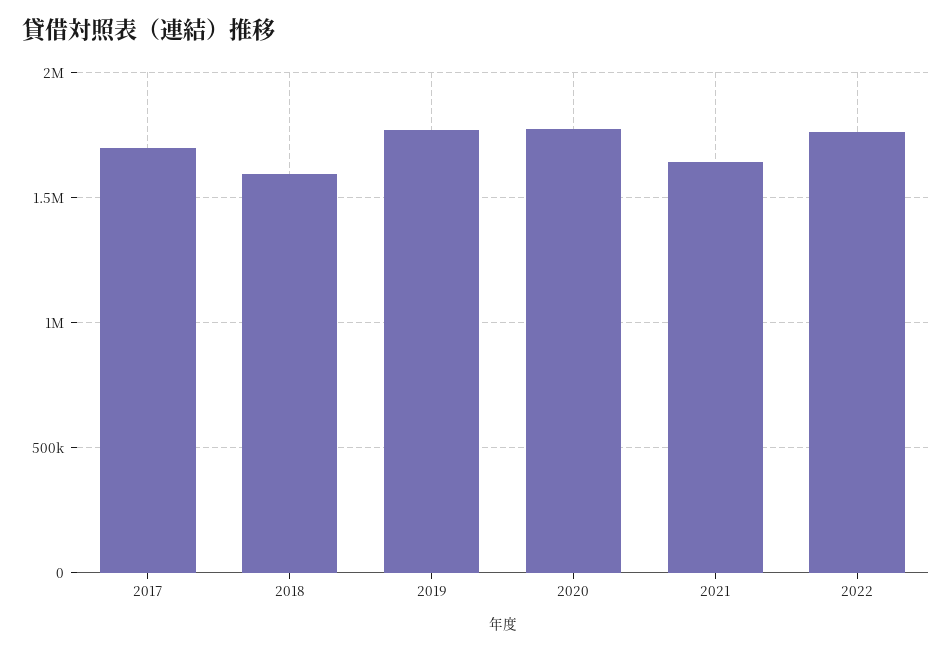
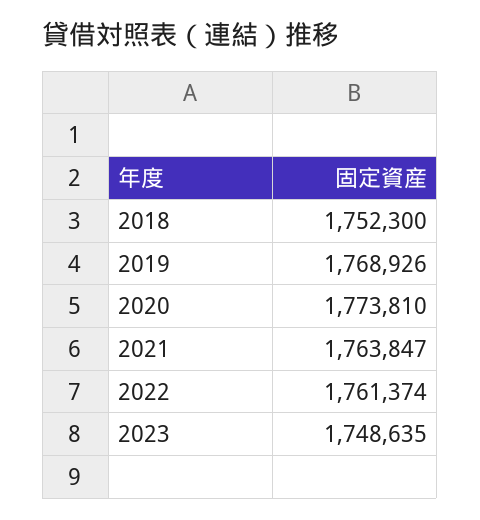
2017: 1700000 -> none
2018: 1600000 -> 1752300
2021: 1650000 -> 1763847
2023: none -> 1748635

